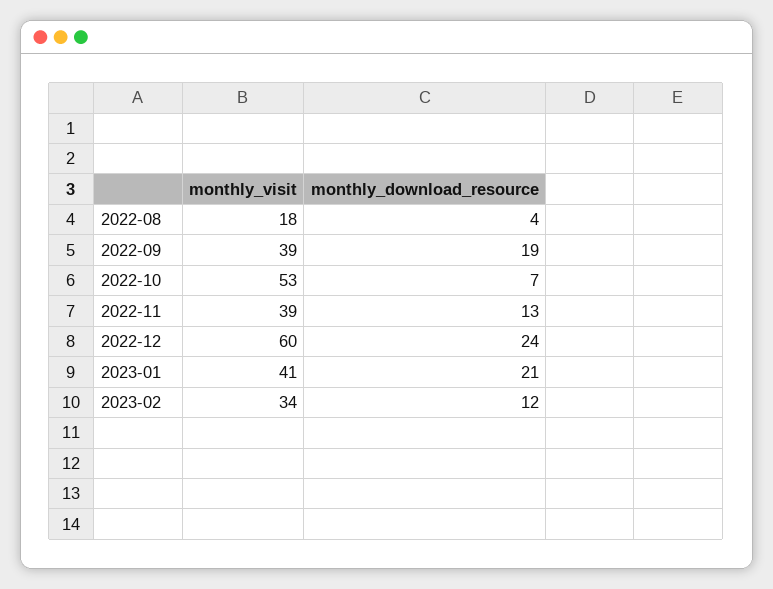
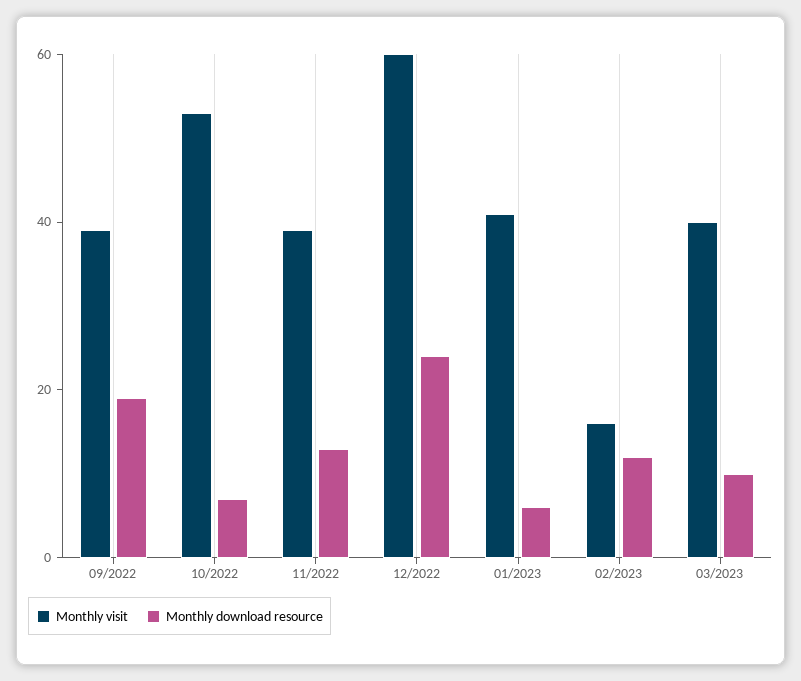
monthly_visit, 2022-08: 18 -> none
monthly_download_resource, 2022-08: 4 -> none
monthly_download_resource, 2023-01: 21 -> 5
monthly_visit, 2023-02: 34 -> 15
monthly_visit, 03/2023: none -> 40
monthly_download_resource, 03/2023: none -> 10

